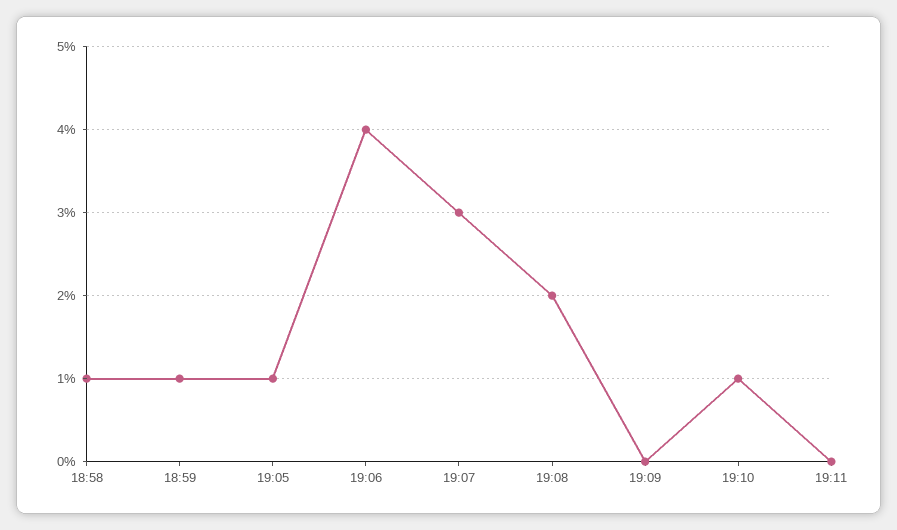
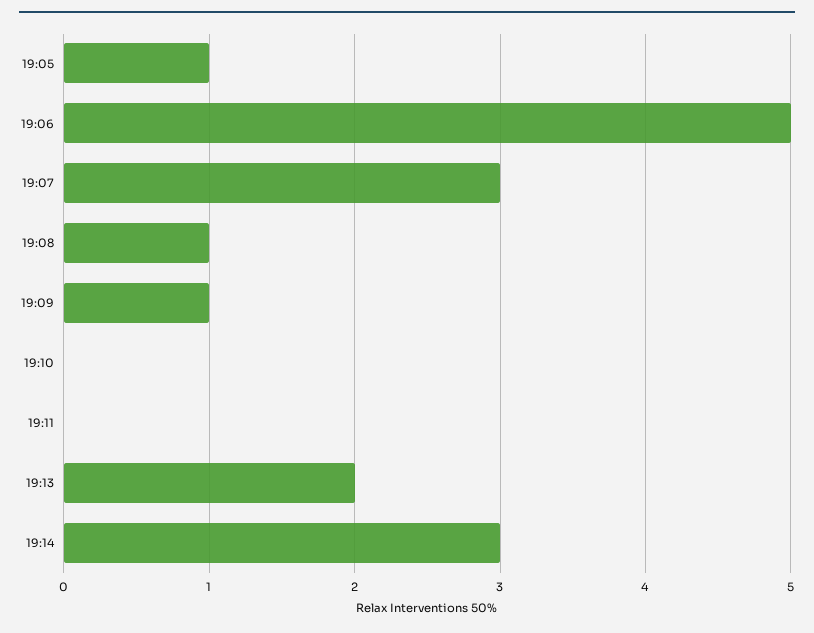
18:58: 1 -> none
18:59: 1 -> none
19:06: 4 -> 5
19:08: 2 -> 1
19:09: 0 -> 1
19:10: 1 -> 0
19:13: none -> 2
19:14: none -> 3

